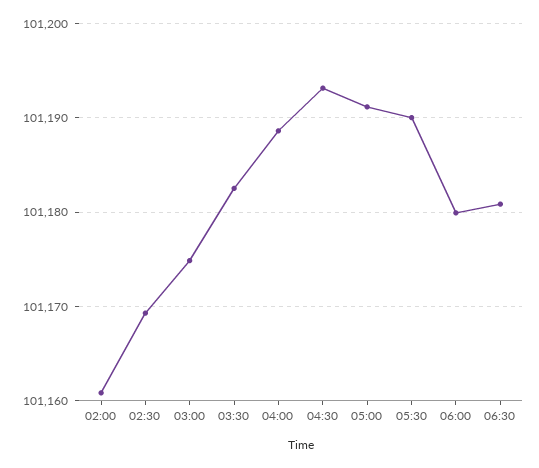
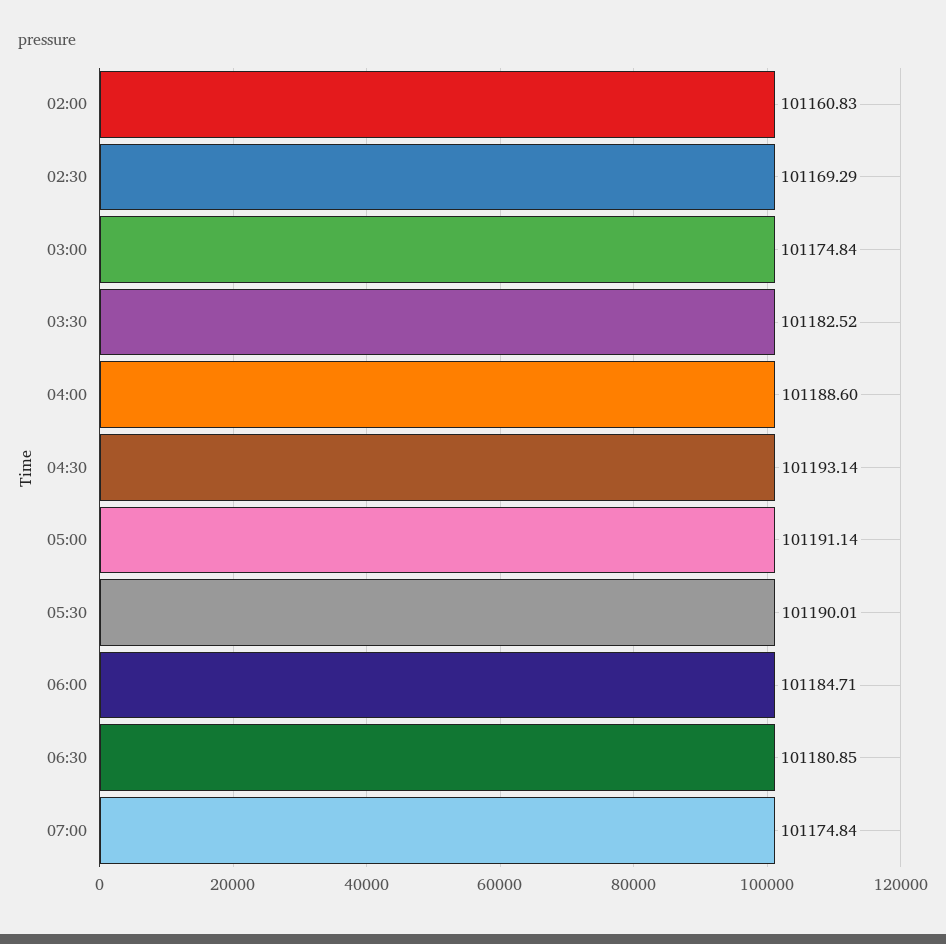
06:00: 101180 -> 101184.71
07:00: none -> 101174.84

